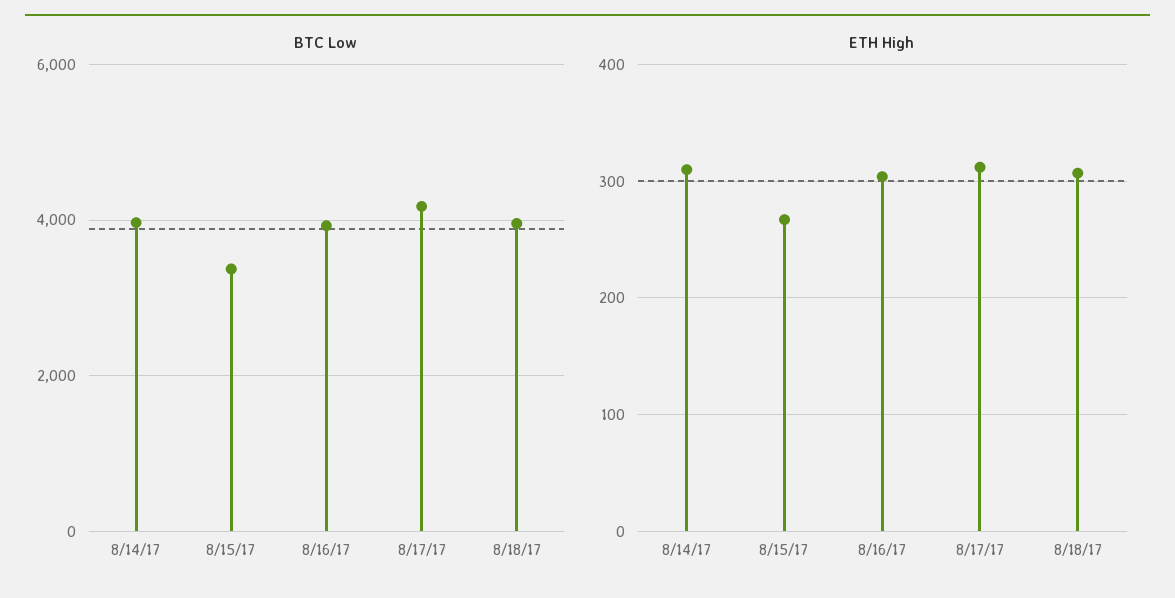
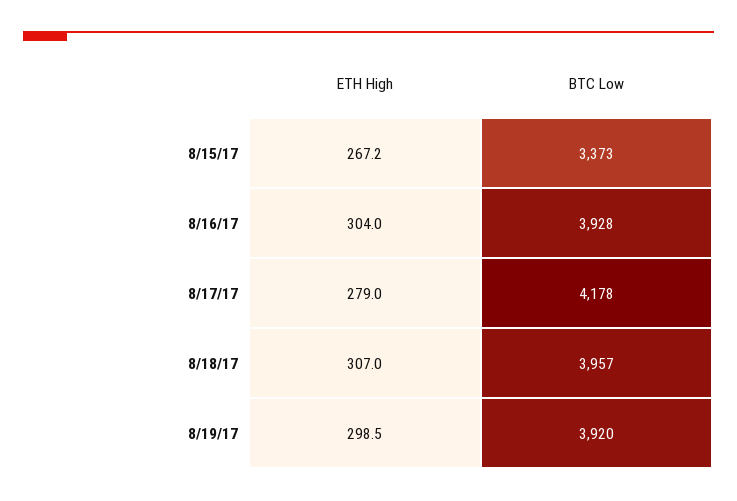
BTC Low, 8/14/17: 4000 -> none
ETH High, 8/14/17: 310 -> none
ETH High, 8/17/17: 310 -> 279
ETH High, 8/19/17: none -> 298.5
BTC Low, 8/19/17: none -> 3920

